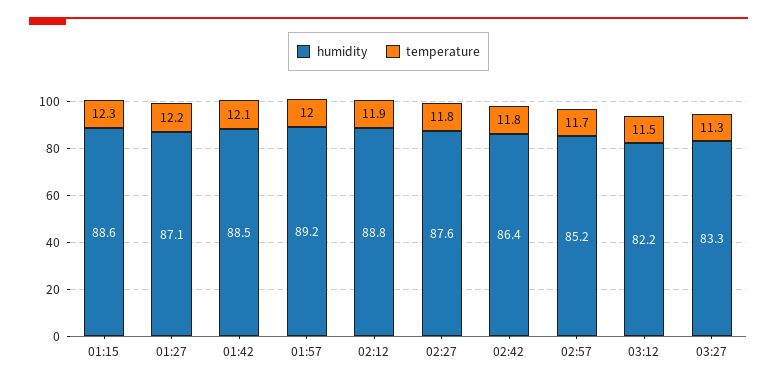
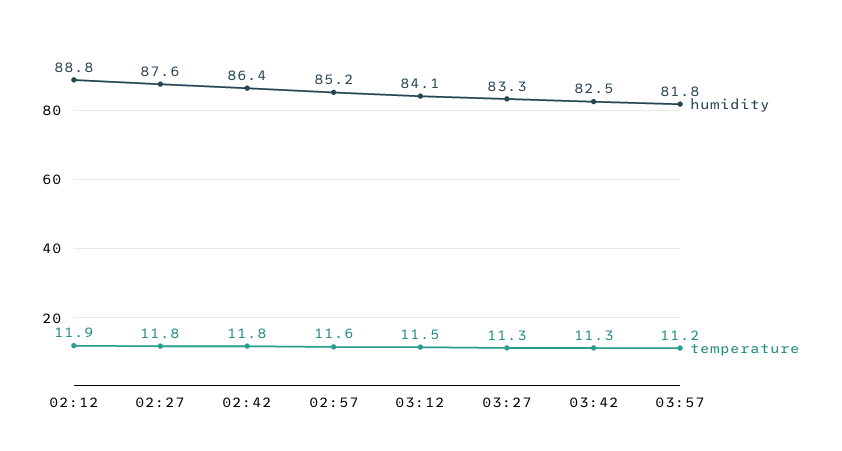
humidity, 01:15: 88.6 -> none
temperature, 01:15: 12.3 -> none
humidity, 01:27: 87.1 -> none
temperature, 01:27: 12.2 -> none
humidity, 01:42: 88.5 -> none
temperature, 01:42: 12.1 -> none
humidity, 01:57: 89.2 -> none
temperature, 01:57: 12 -> none
temperature, 02:57: 11.7 -> 11.6
humidity, 03:12: 82.2 -> 84.1
humidity, 03:42: none -> 82.5
temperature, 03:42: none -> 11.3
humidity, 03:57: none -> 81.8
temperature, 03:57: none -> 11.2

